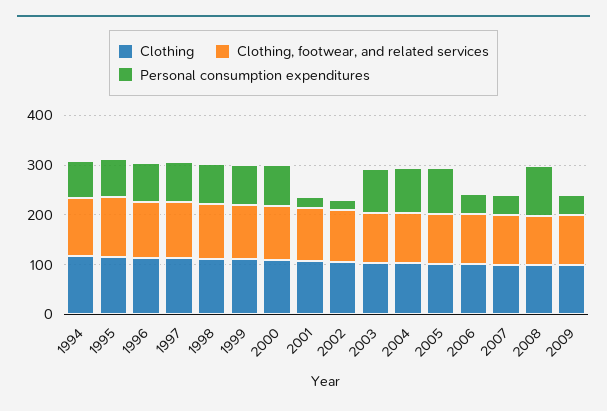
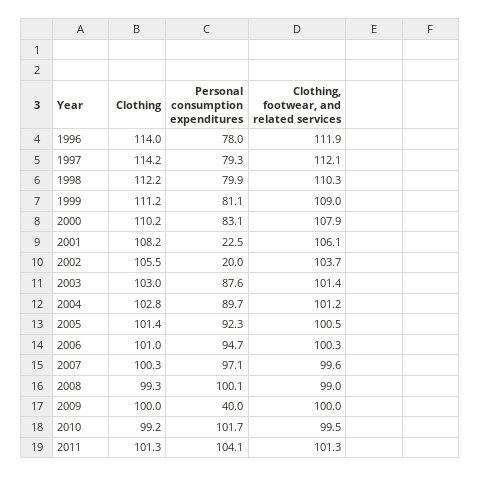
Clothing, 1994: 120 -> none
Clothing, footwear, and related services, 1994: 120 -> none
Personal consumption expenditures, 1994: 80 -> none
Clothing, 1995: 120 -> none
Clothing, footwear, and related services, 1995: 120 -> none
Personal consumption expenditures, 1995: 80 -> none
Personal consumption expenditures, 2006: 40 -> 94.7
Personal consumption expenditures, 2007: 40 -> 97.1
Clothing, 2010: none -> 99.2
Personal consumption expenditures, 2010: none -> 101.7
Clothing, footwear, and related services, 2010: none -> 99.5
Clothing, 2011: none -> 101.3
Personal consumption expenditures, 2011: none -> 104.1
Clothing, footwear, and related services, 2011: none -> 101.3

